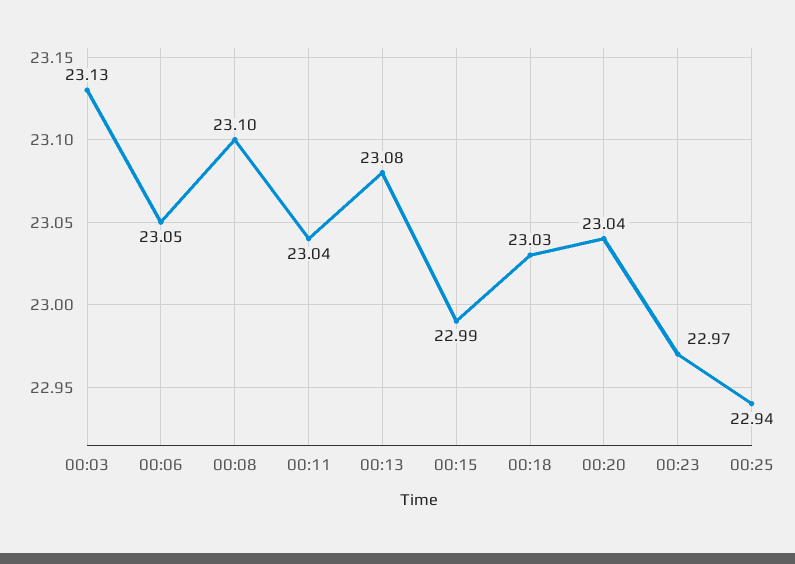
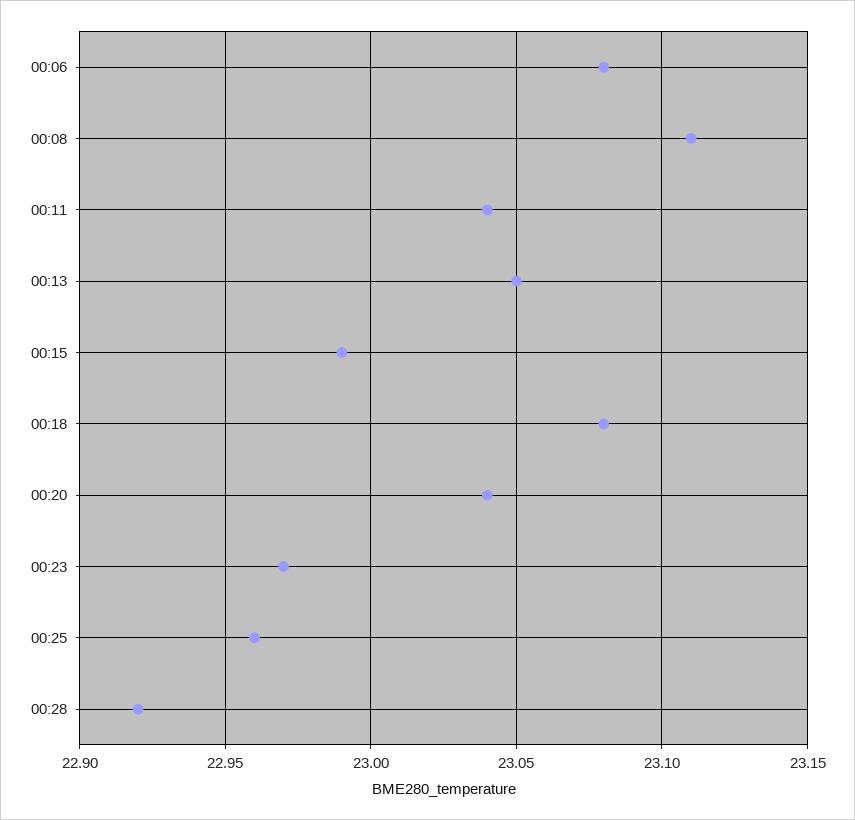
00:03: 23.13 -> none
00:06: 23.05 -> 23.08
00:08: 23.1 -> 23.11
00:13: 23.08 -> 23.05
00:18: 23.03 -> 23.08
00:25: 22.94 -> 22.96
00:28: none -> 22.92

